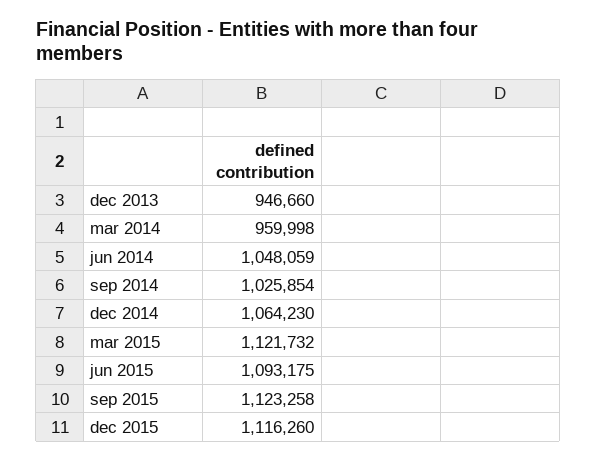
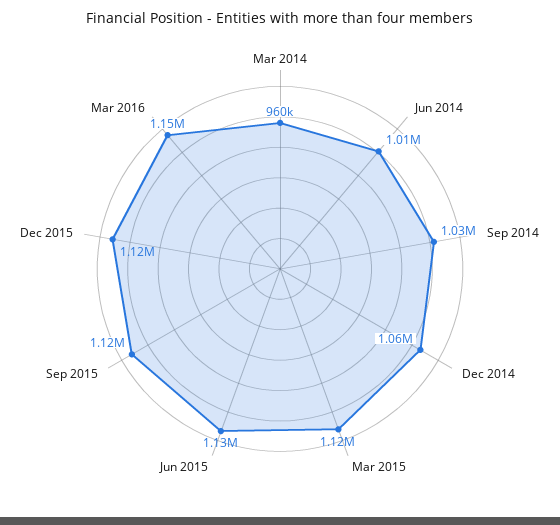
dec 2013: 946660 -> none
jun 2014: 1048059 -> 1010000
jun 2015: 1093175 -> 1130000
Mar 2016: none -> 1150000

